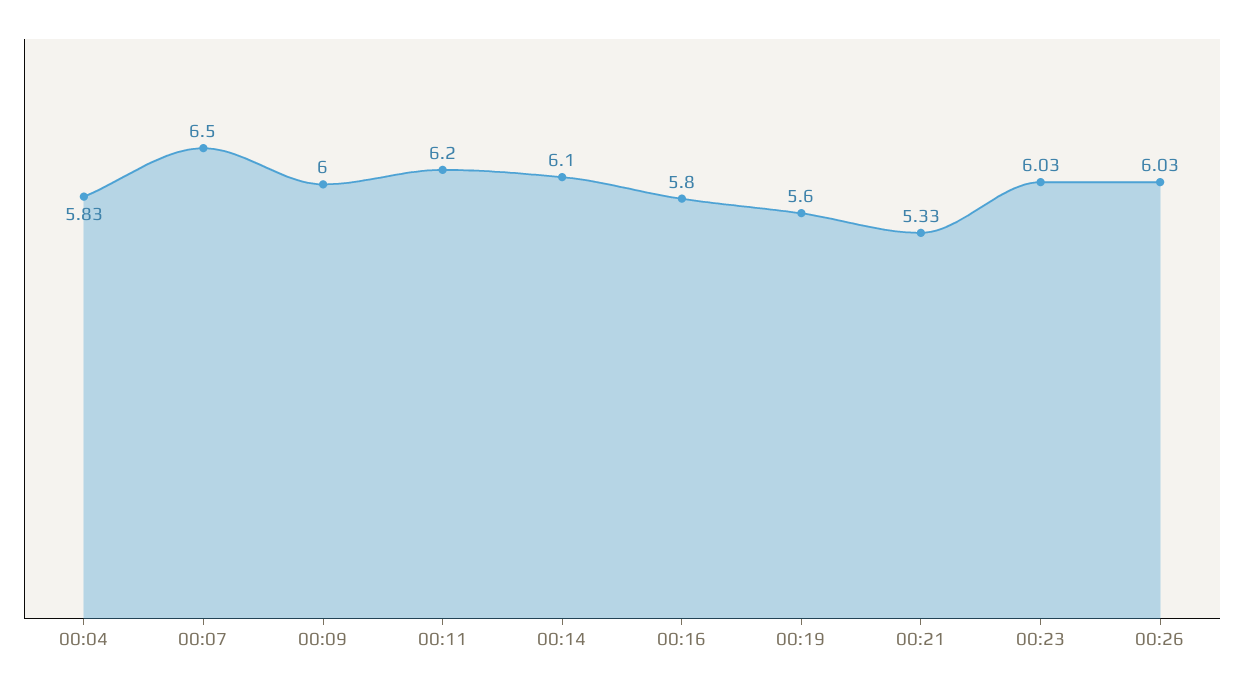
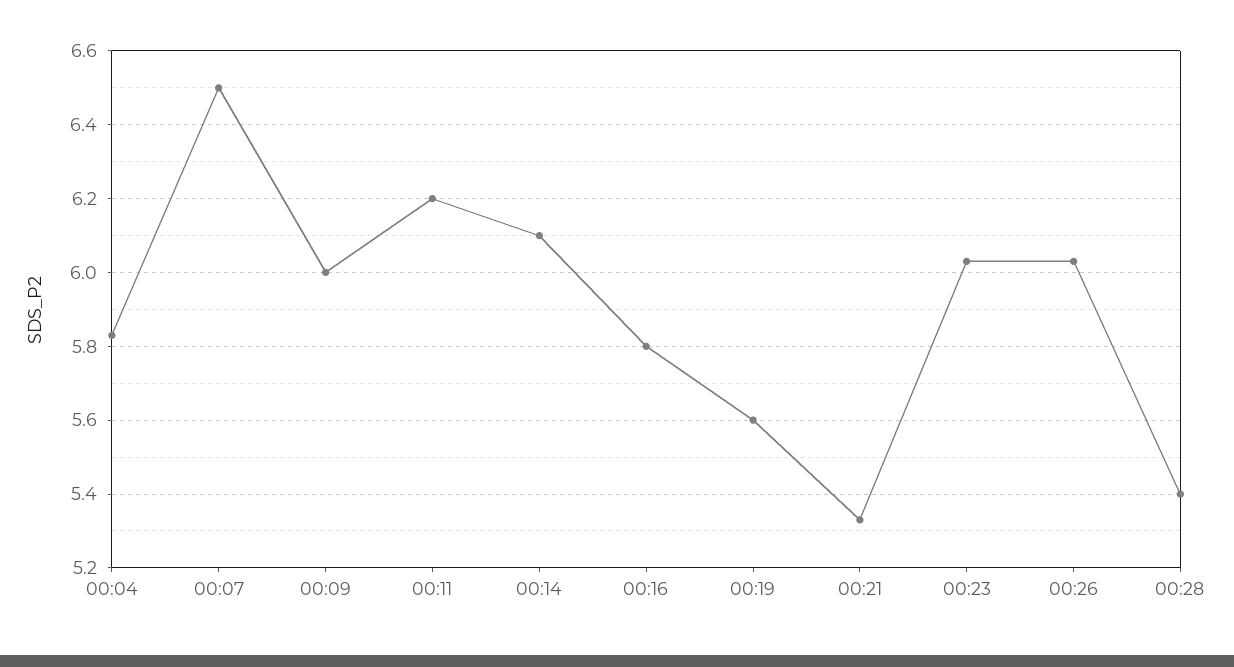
00:28: none -> 5.4

